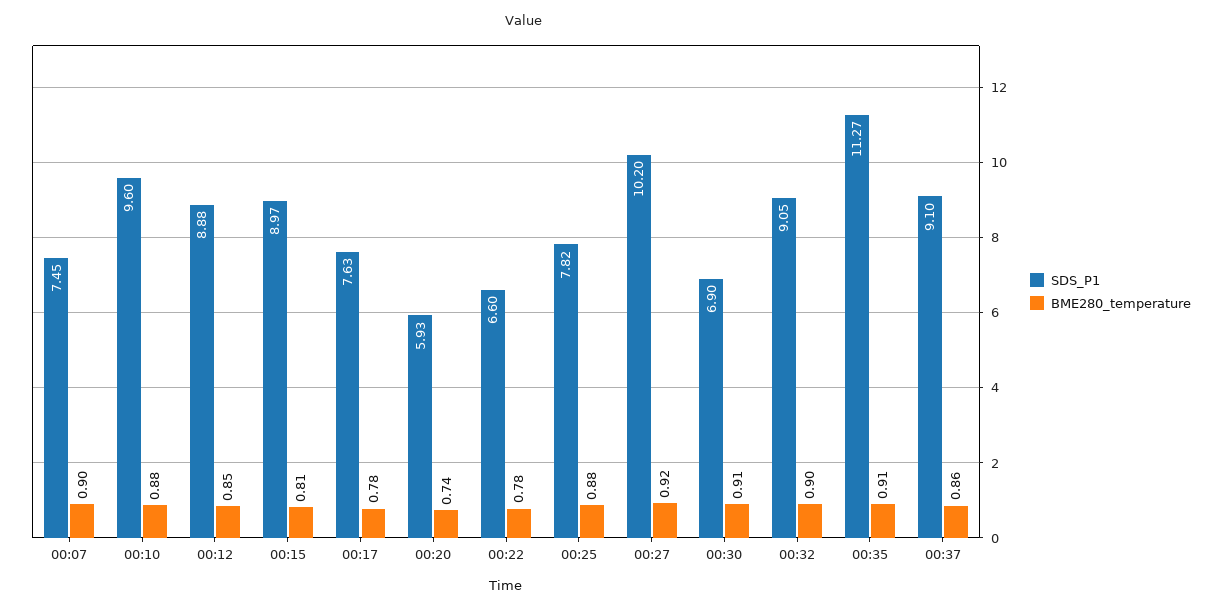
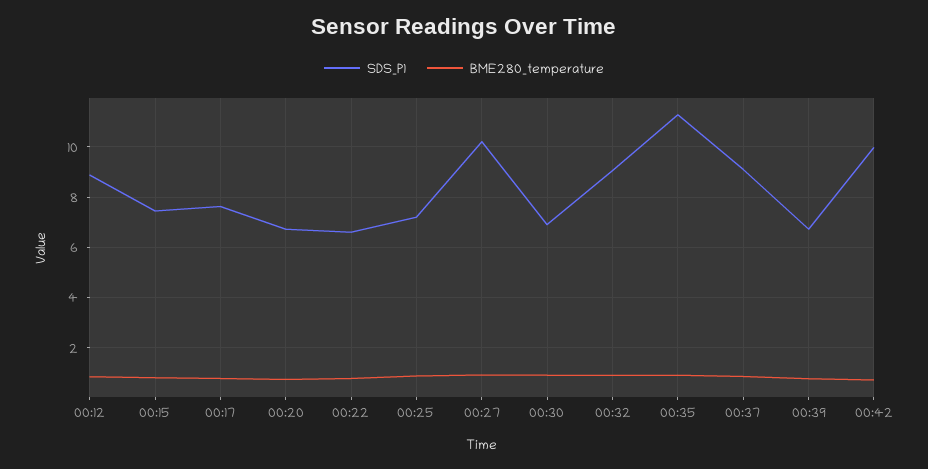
SDS_P1, 00:07: 7.45 -> none
BME280_temperature, 00:07: 0.9 -> none
SDS_P1, 00:10: 9.6 -> none
BME280_temperature, 00:10: 0.88 -> none
SDS_P1, 00:15: 8.97 -> 7.5
SDS_P1, 00:20: 5.93 -> 6.75
SDS_P1, 00:25: 7.82 -> 7.25
SDS_P1, 00:39: none -> 6.75
BME280_temperature, 00:39: none -> 0.75
SDS_P1, 00:42: none -> 10
BME280_temperature, 00:42: none -> 0.75

